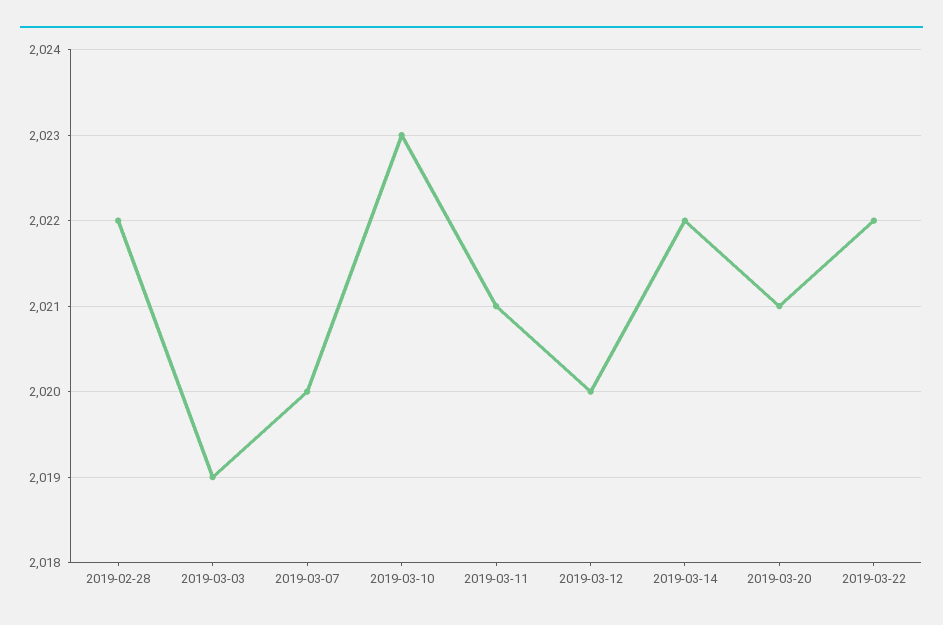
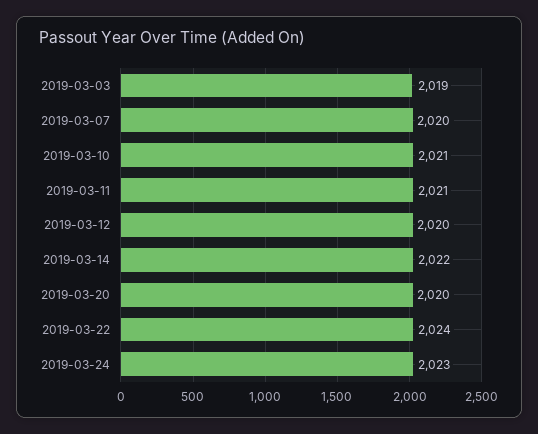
2019-02-28: 2022 -> none
2019-03-10: 2023 -> 2021
2019-03-20: 2021 -> 2020
2019-03-22: 2022 -> 2024
2019-03-24: none -> 2023

